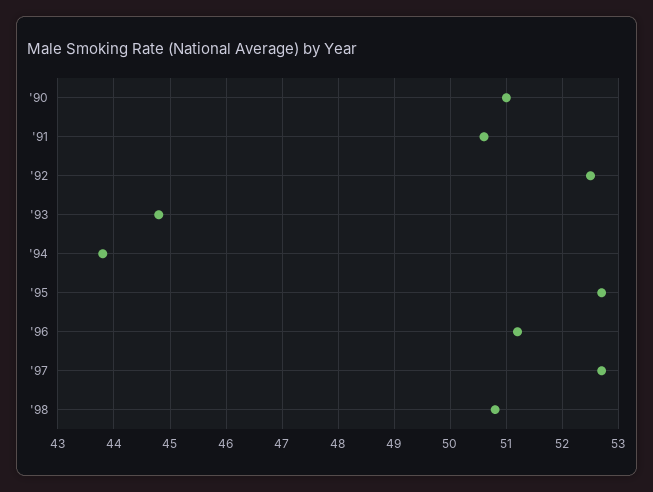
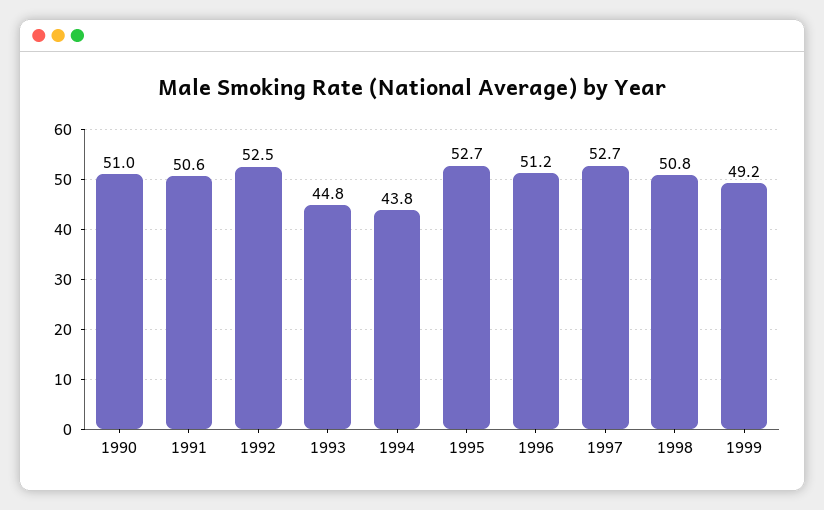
1999: none -> 49.2

